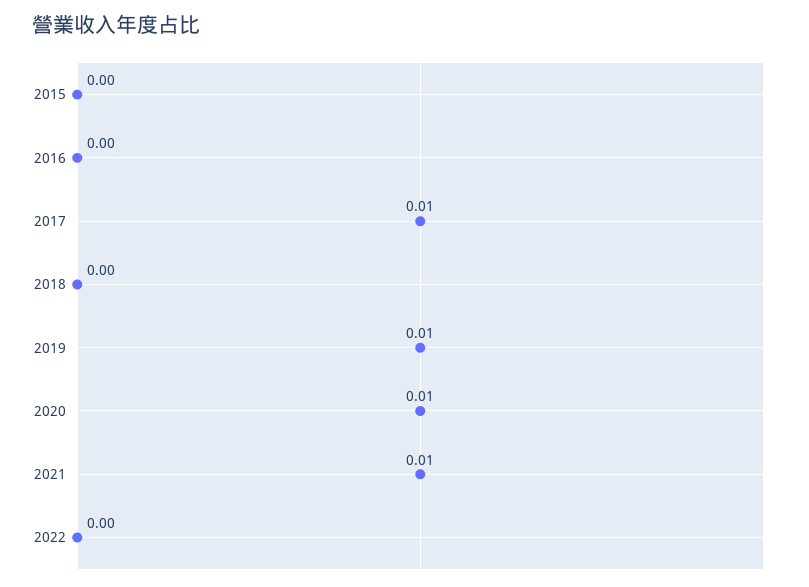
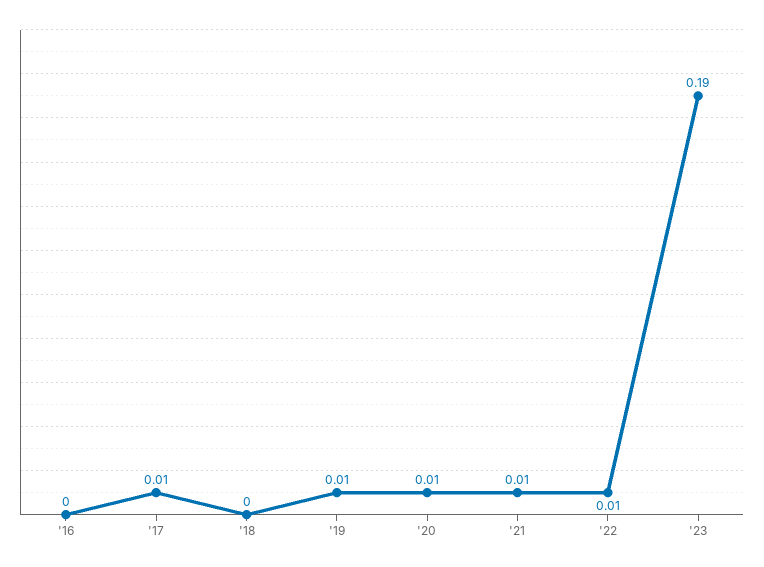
2015: 0 -> none
2022: 0 -> 0.01
'23: none -> 0.19

